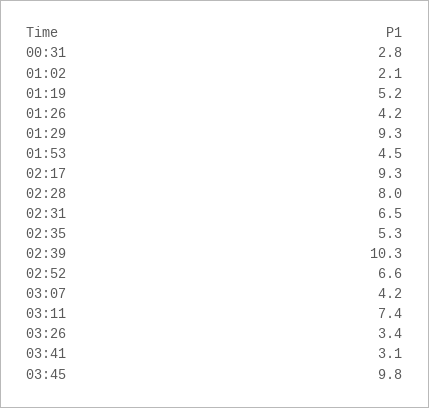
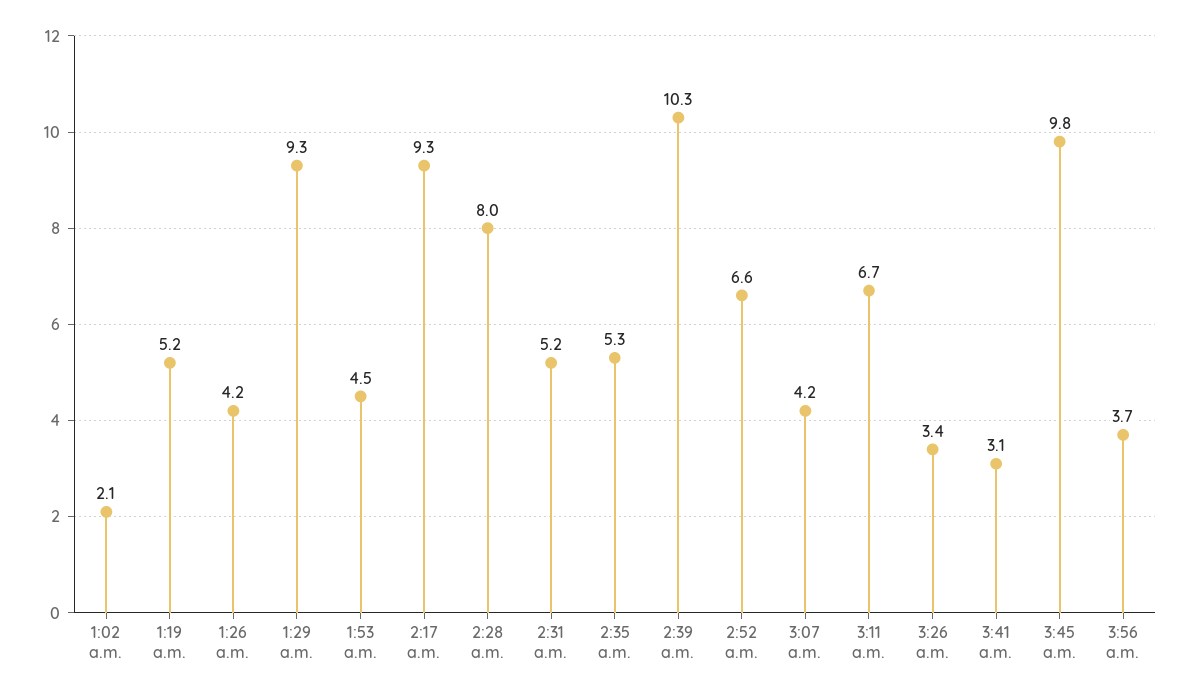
00:31: 2.8 -> none
02:31: 6.5 -> 5.2
03:11: 7.4 -> 6.7
3:56 a.m.: none -> 3.7

